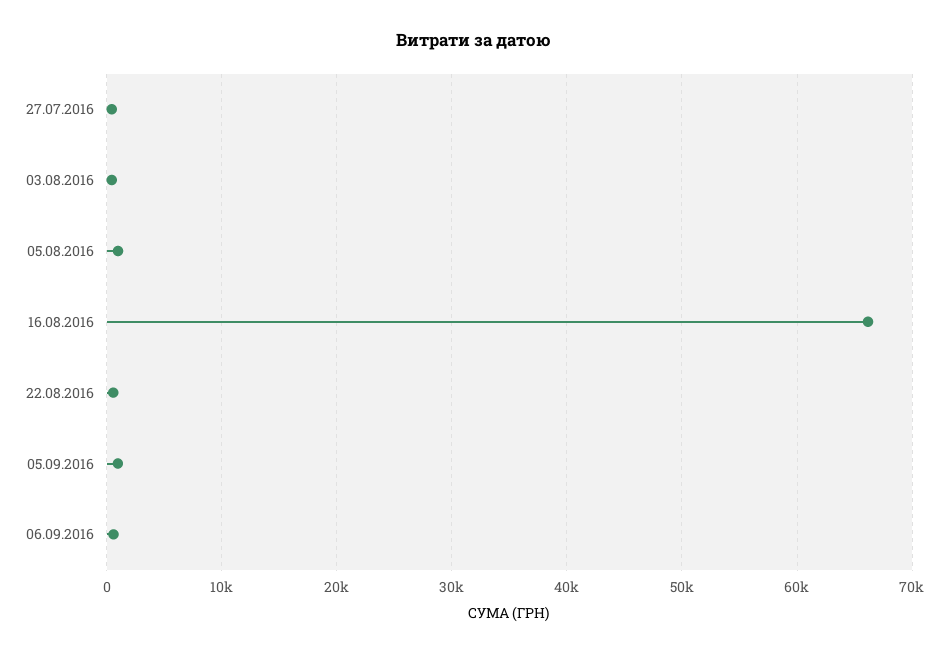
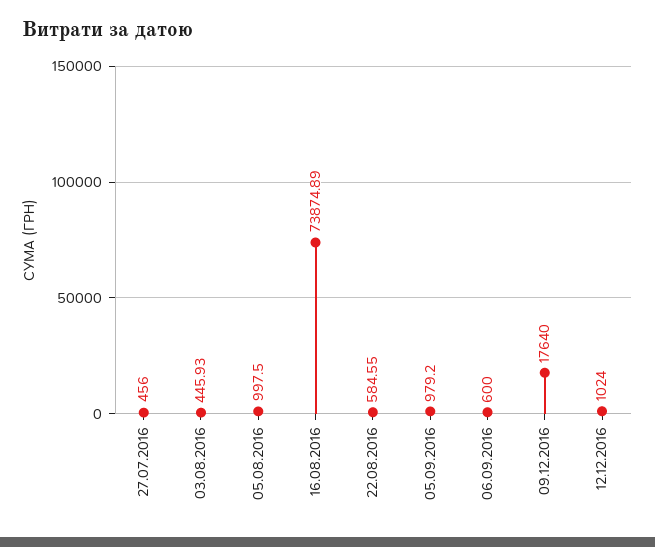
16.08.2016: 66000 -> 73874.89
09.12.2016: none -> 17640
12.12.2016: none -> 1024

